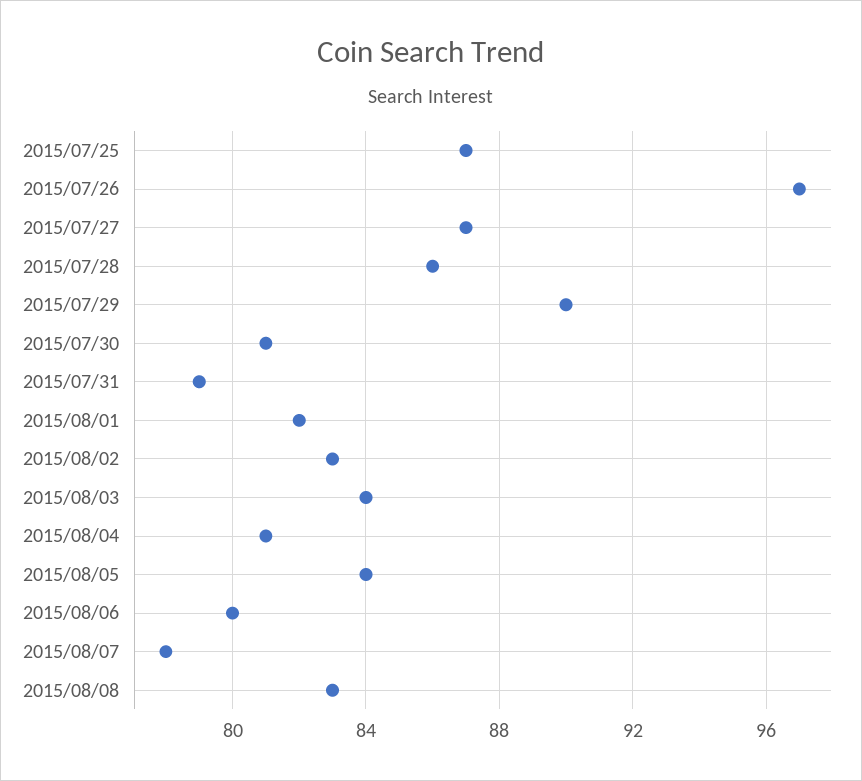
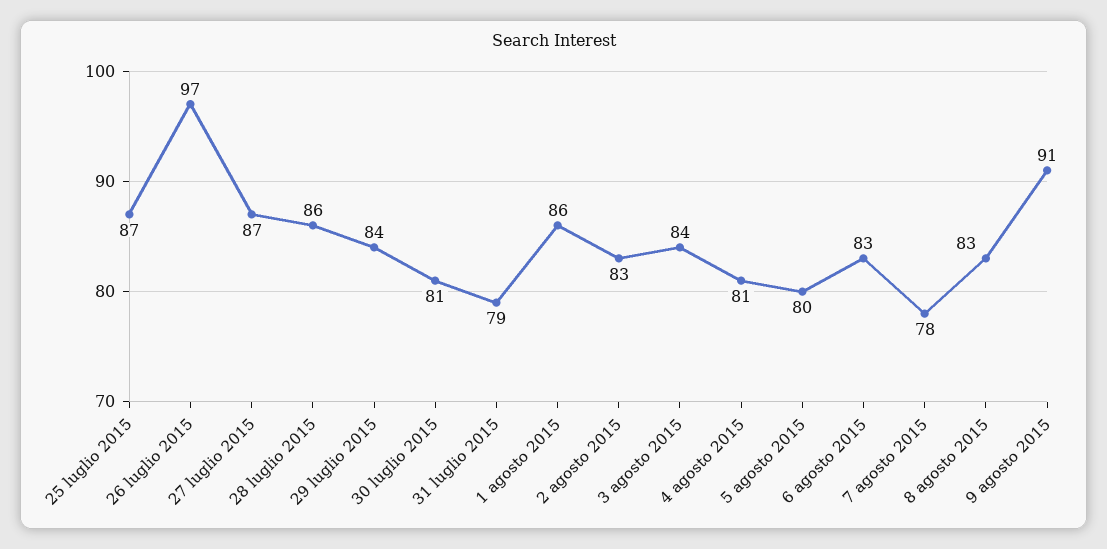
2015/07/29: 90 -> 84
2015/08/01: 82 -> 86
2015/08/05: 84 -> 80
2015/08/06: 80 -> 83
9 agosto 2015: none -> 91

